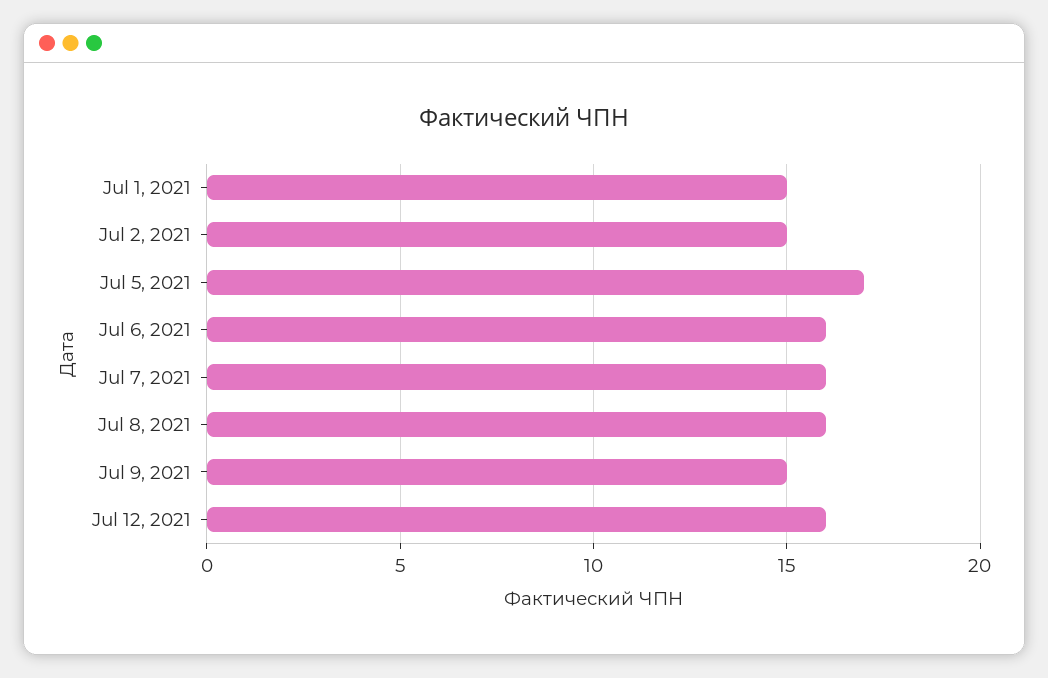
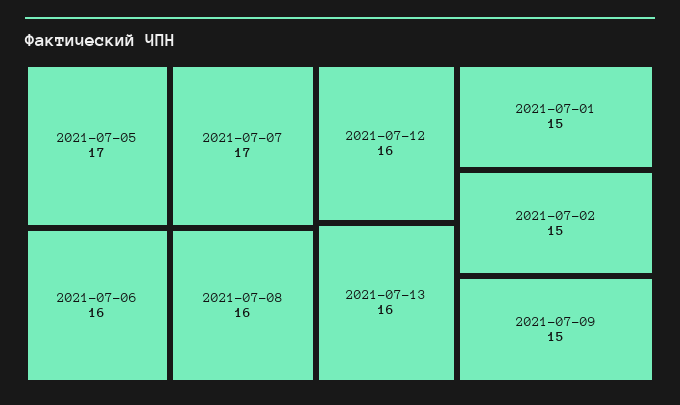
Jul 7, 2021: 16 -> 17
2021-07-13: none -> 16

